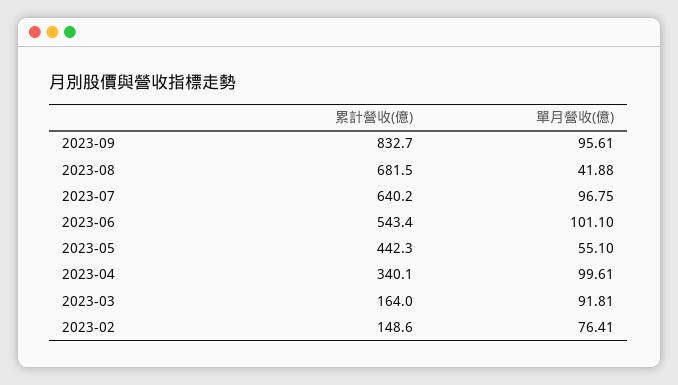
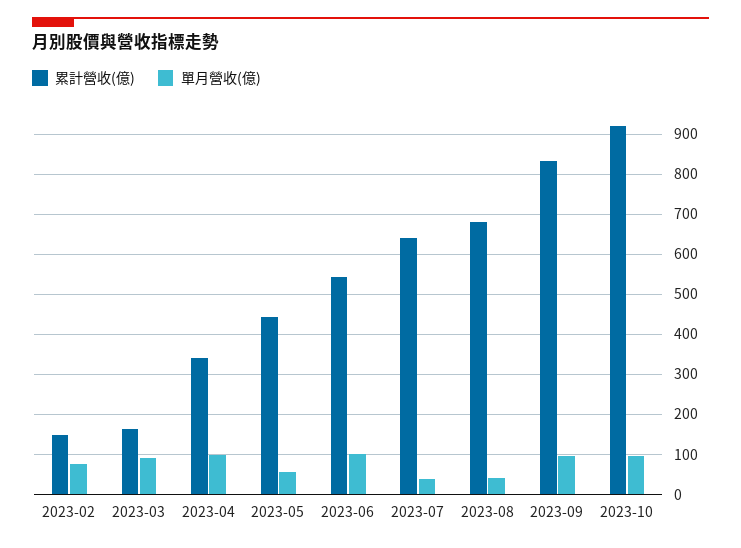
單月營收(億), 2023-07: 96.75 -> 40
累計營收(億), 2023-10: none -> 920
單月營收(億), 2023-10: none -> 100

